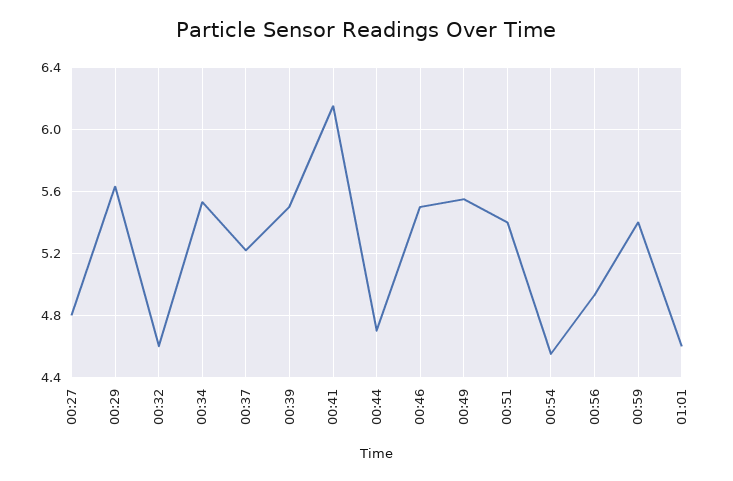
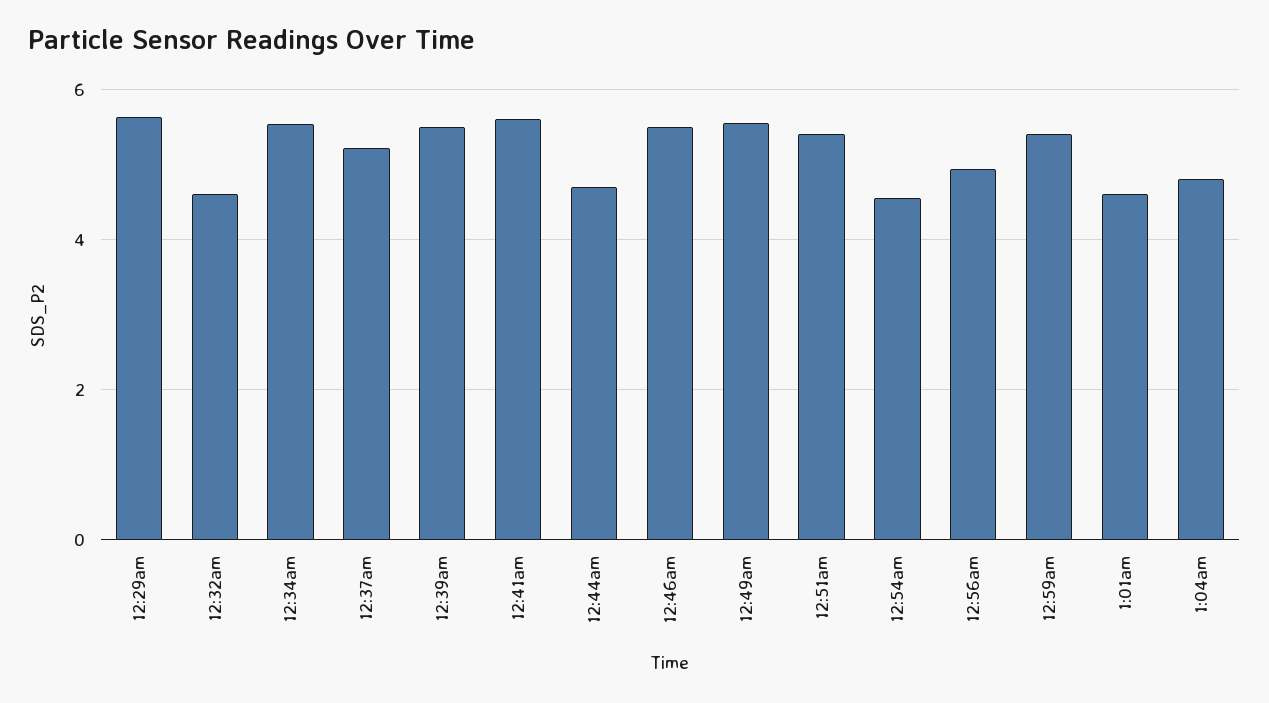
00:27: 4.8 -> none
00:41: 6.15 -> 5.6
1:04am: none -> 4.8

